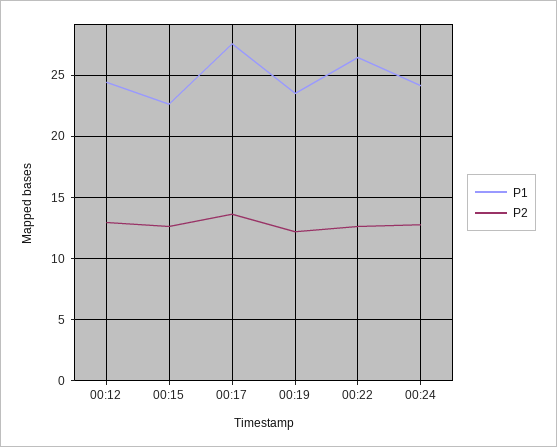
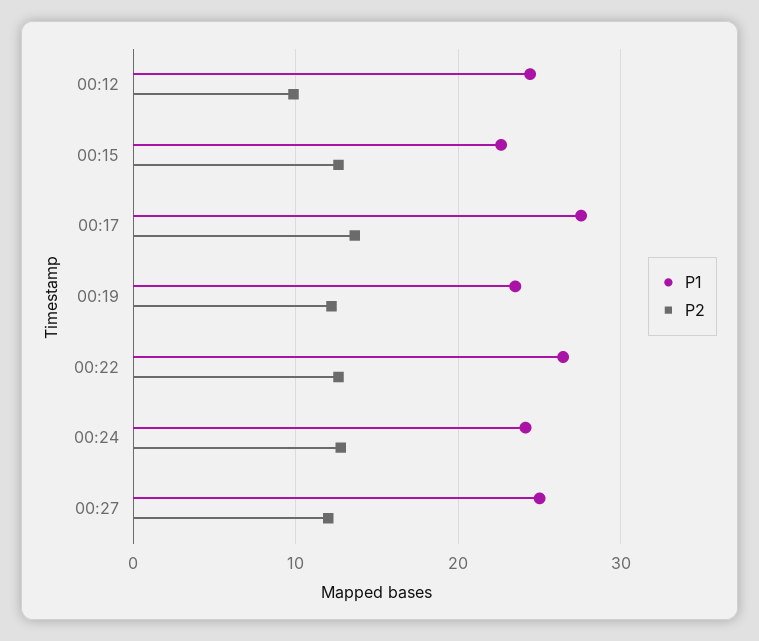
P2, 00:12: 13 -> 10
P1, 00:27: none -> 25
P2, 00:27: none -> 12

